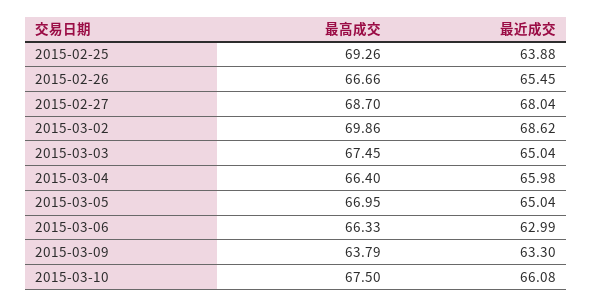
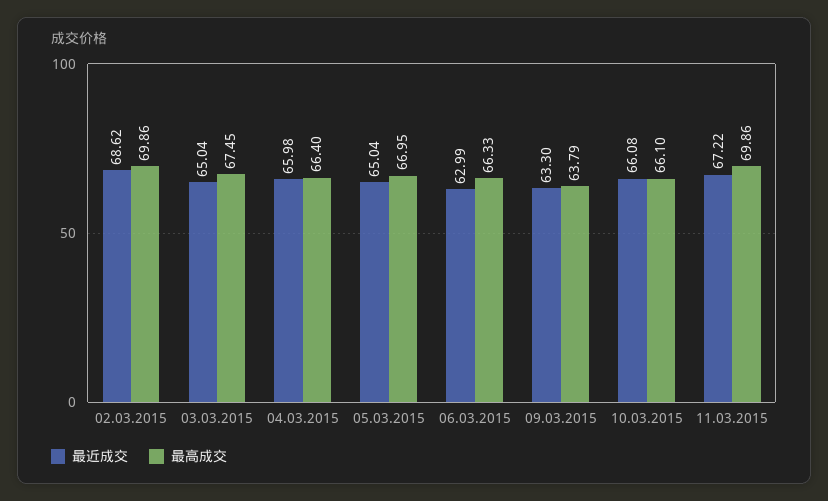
最高成交, 2015-02-25: 69.26 -> none
最近成交, 2015-02-25: 63.88 -> none
最高成交, 2015-02-26: 66.66 -> none
最近成交, 2015-02-26: 65.45 -> none
最高成交, 2015-02-27: 68.7 -> none
最近成交, 2015-02-27: 68.04 -> none
最高成交, 2015-03-10: 67.5 -> 66.1
最近成交, 11.03.2015: none -> 67.22
最高成交, 11.03.2015: none -> 69.86

